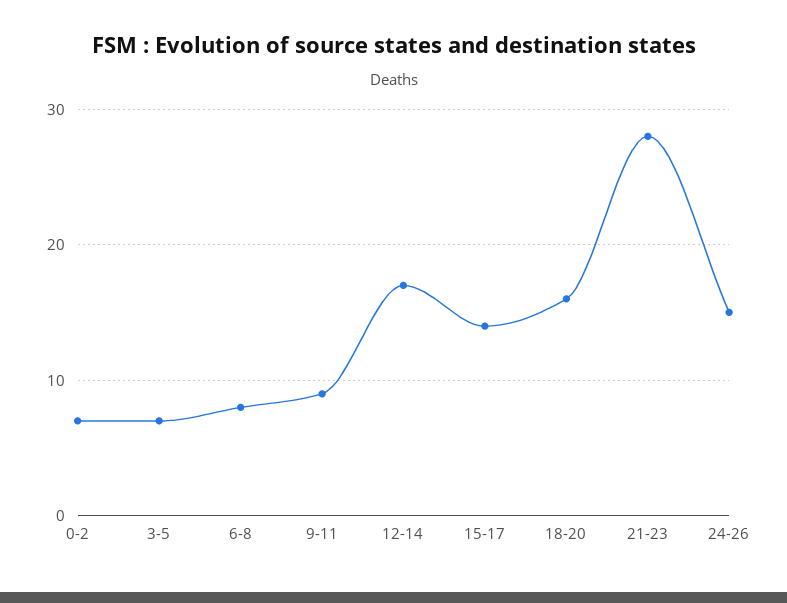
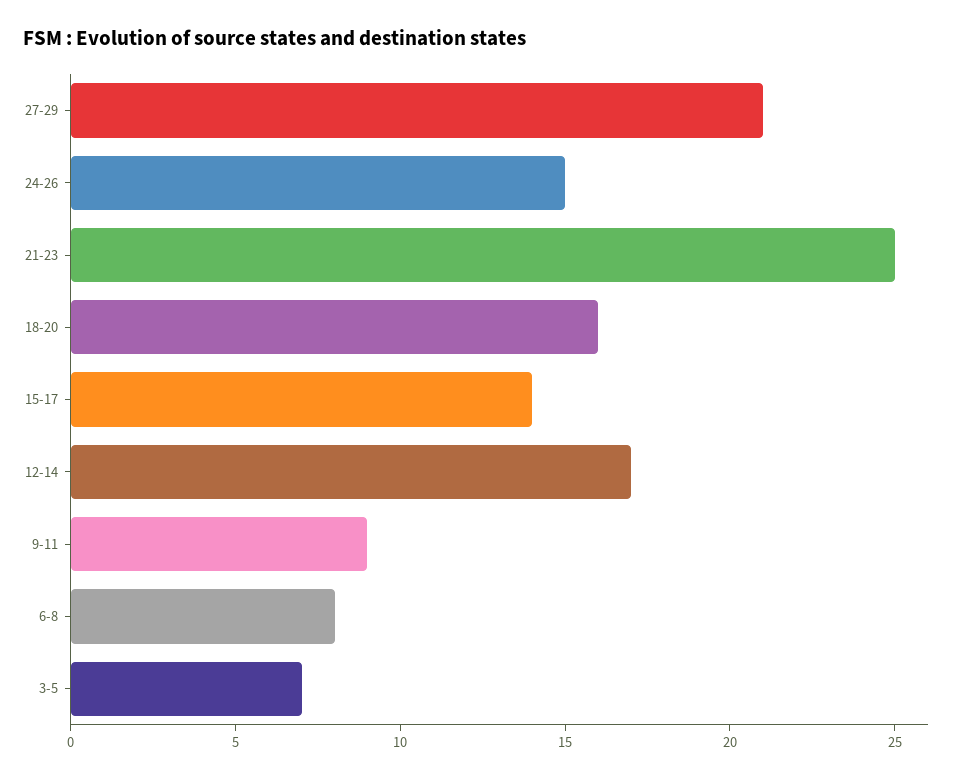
0-2: 7 -> none
21-23: 28 -> 25
27-29: none -> 21

